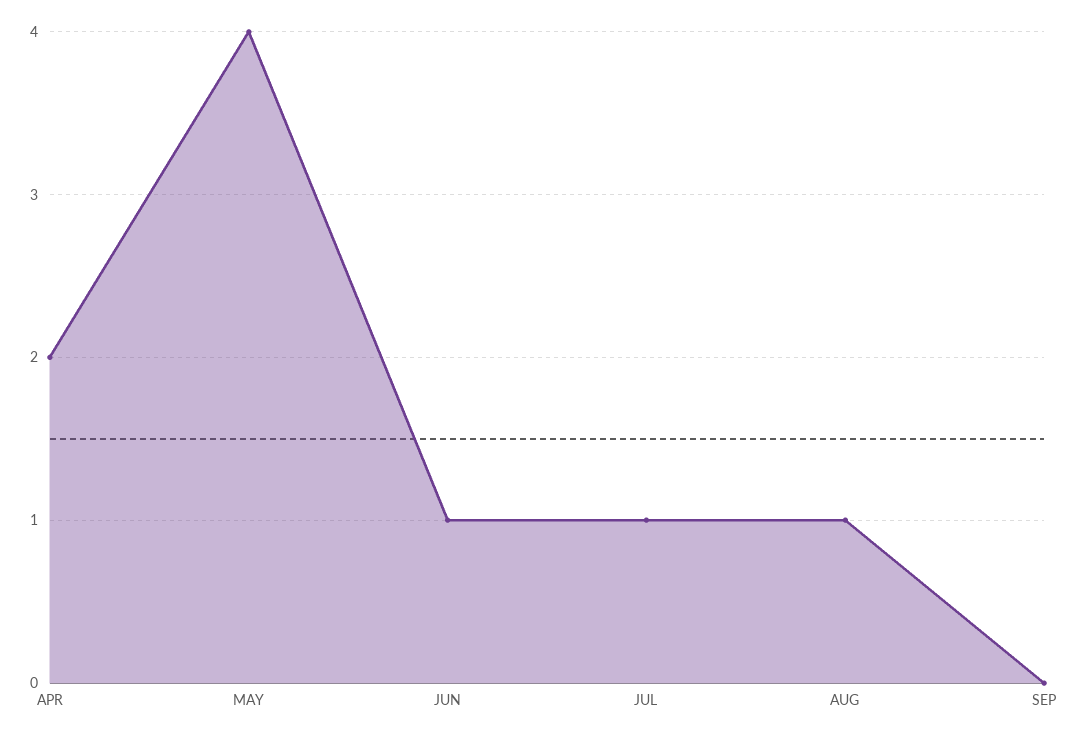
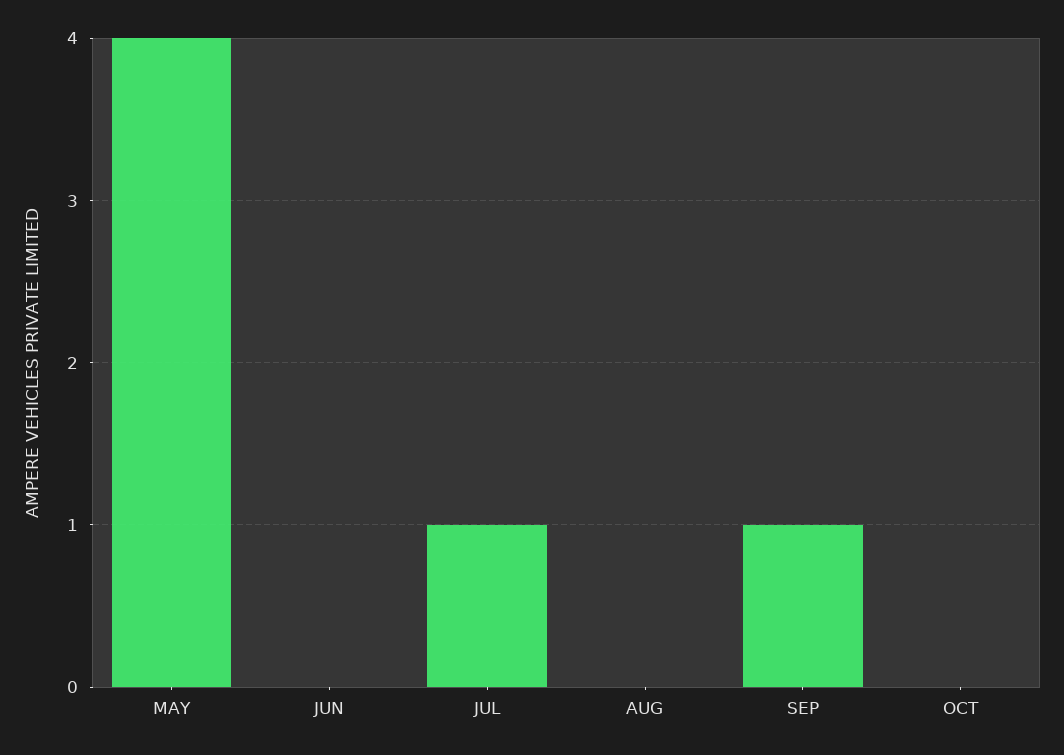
APR: 2 -> none
JUN: 1 -> 0
AUG: 1 -> 0
SEP: 0 -> 1
OCT: none -> 0

